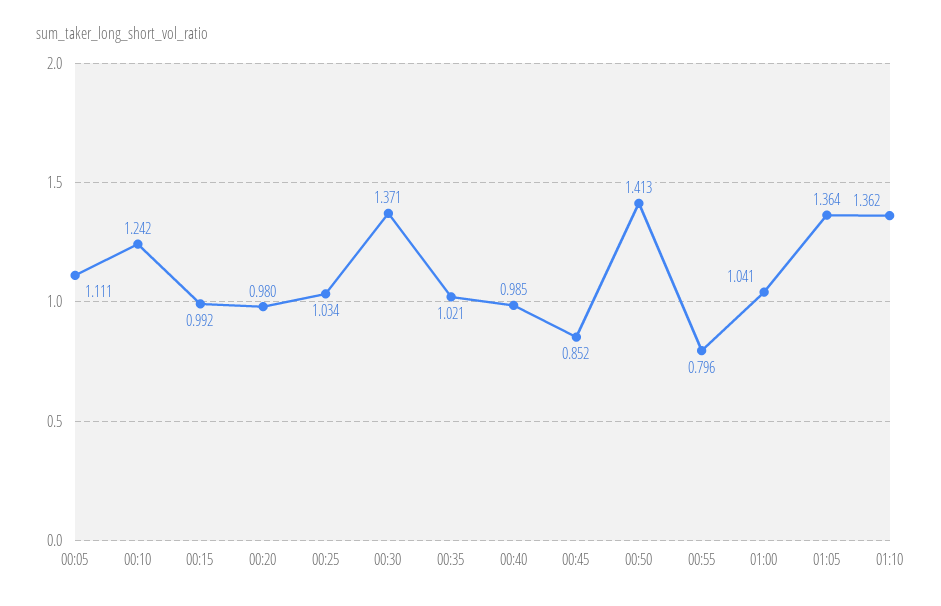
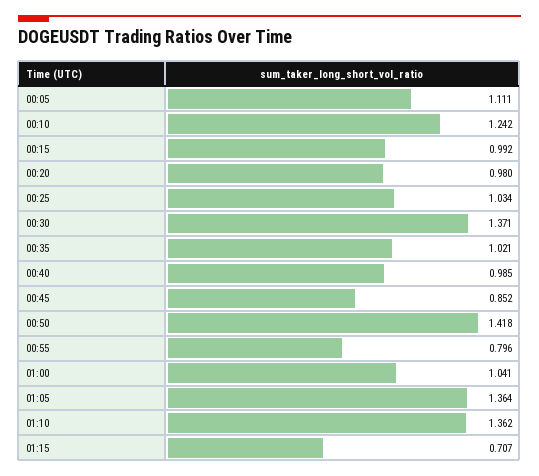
00:50: 1.413 -> 1.418
01:15: none -> 0.707

